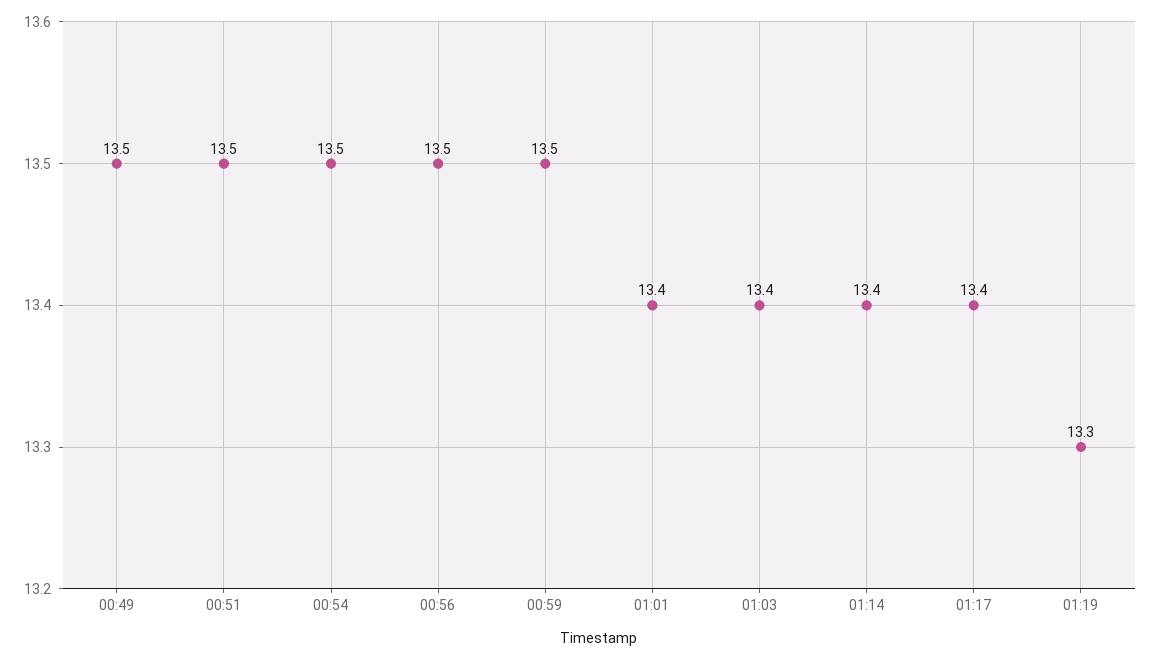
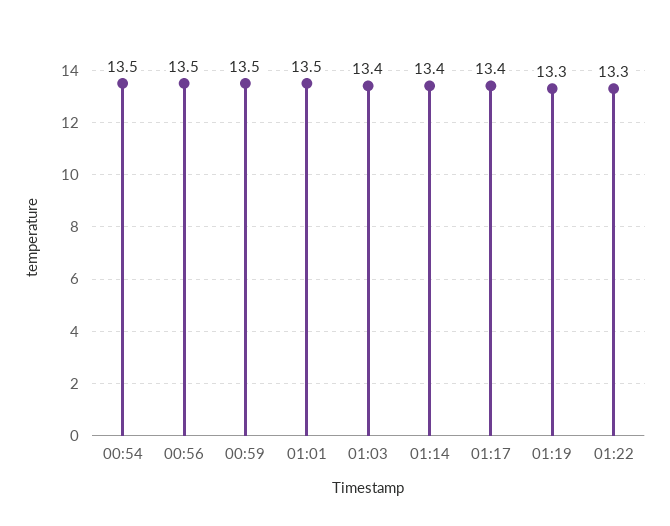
00:49: 13.5 -> none
00:51: 13.5 -> none
01:01: 13.4 -> 13.5
01:22: none -> 13.3

